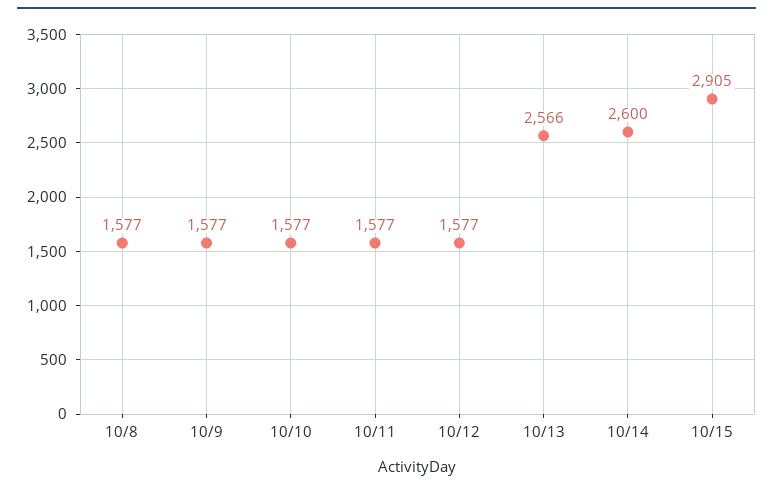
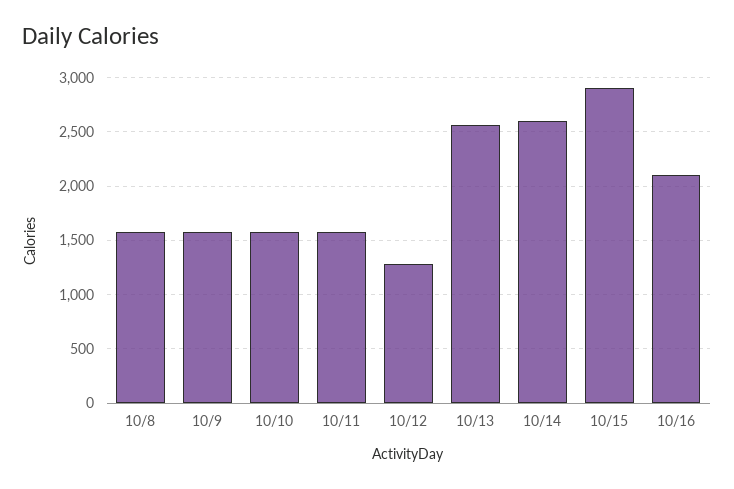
10/12: 1577 -> 1300
10/16: none -> 2100

